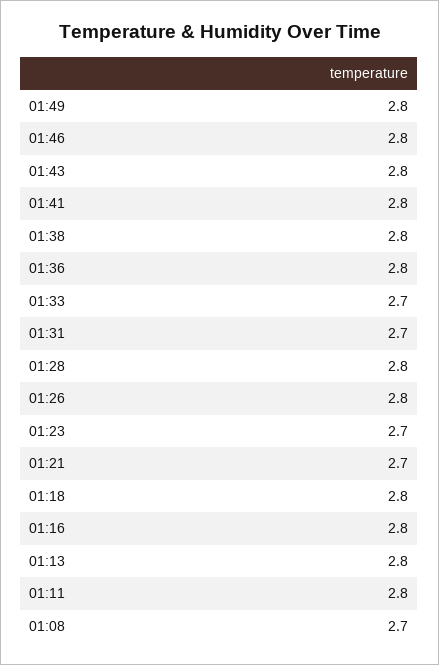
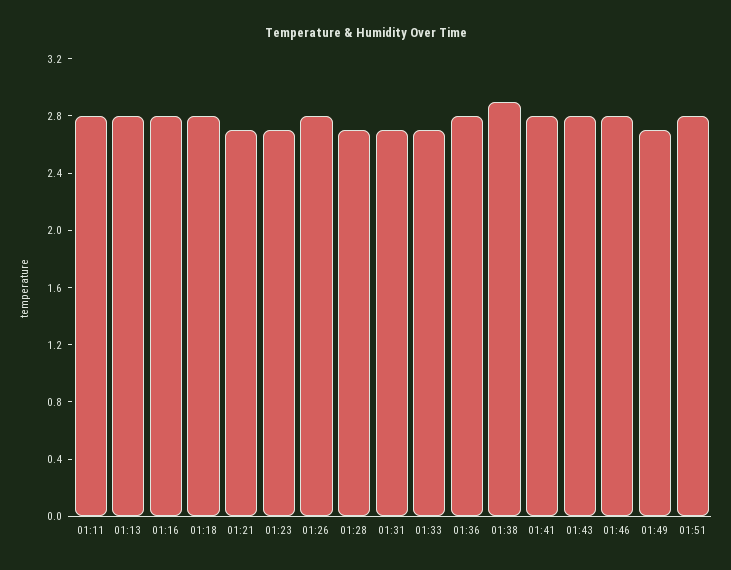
01:49: 2.8 -> 2.7
01:38: 2.8 -> 2.9
01:28: 2.8 -> 2.7
01:08: 2.7 -> none
01:51: none -> 2.8

